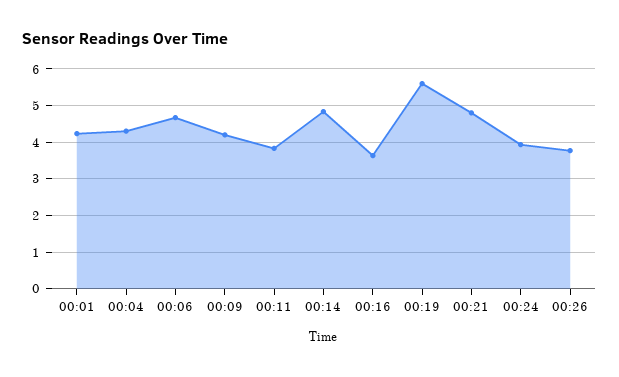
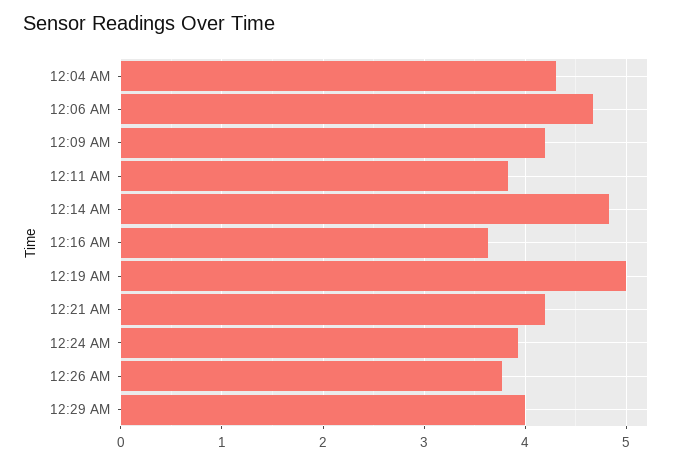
00:01: 4.2 -> none
00:19: 5.6 -> 5
00:21: 4.8 -> 4.2
12:29 AM: none -> 4

